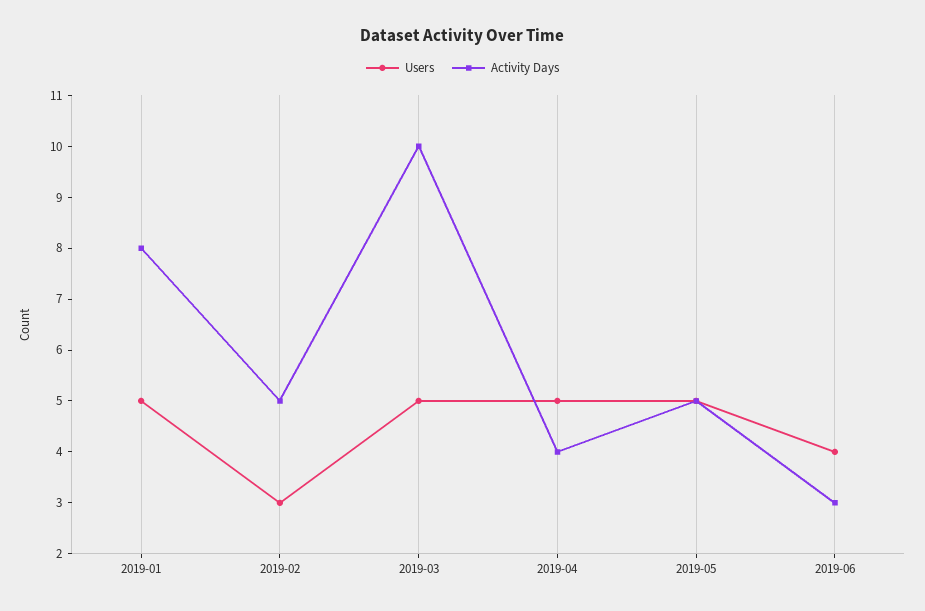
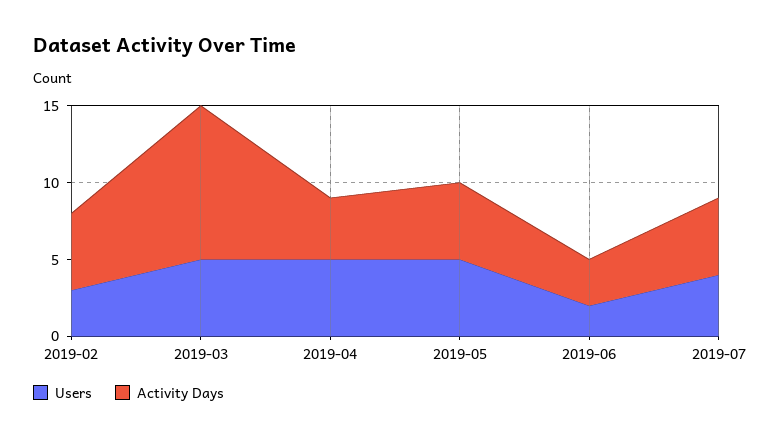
Users, 2019-01: 5 -> none
Activity Days, 2019-01: 8 -> none
Users, 2019-06: 4 -> 2
Users, 2019-07: none -> 4
Activity Days, 2019-07: none -> 5

